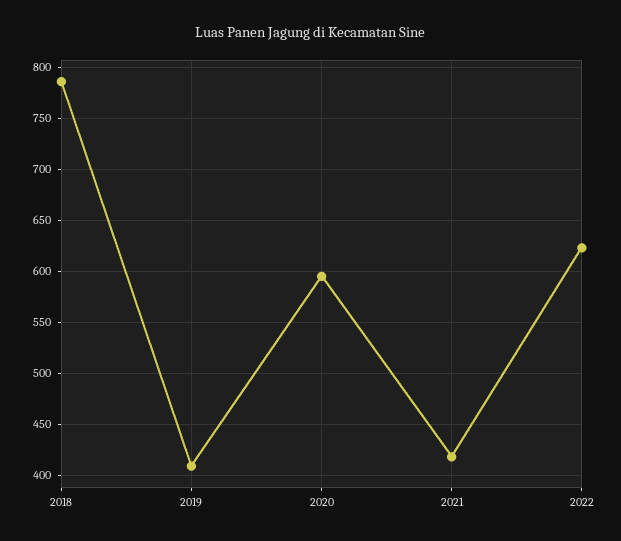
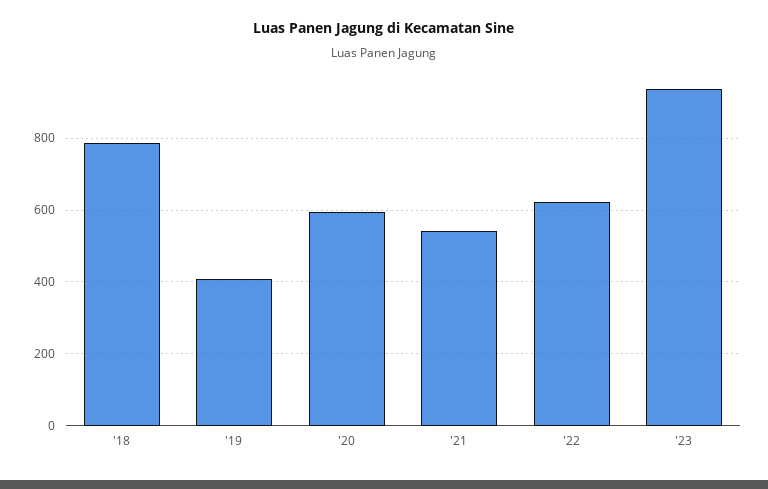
2021: 420 -> 540
'23: none -> 940

